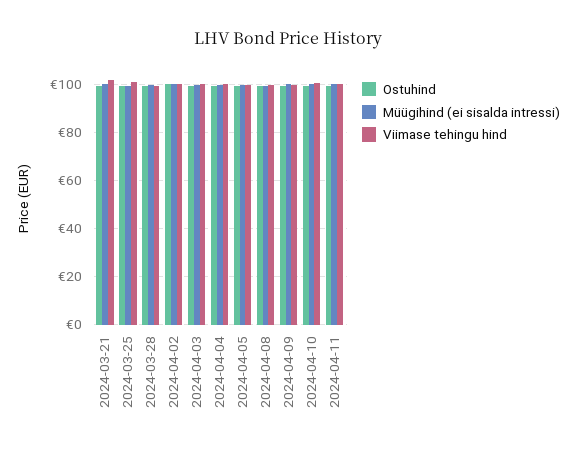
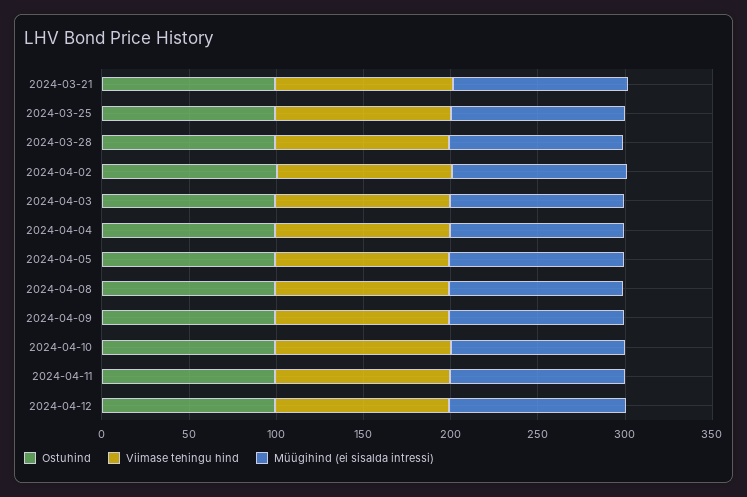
Ostuhind, 2024-04-12: none -> 100
Viimase tehingu hind, 2024-04-12: none -> 100
Müügihind (ei sisalda intressi), 2024-04-12: none -> 100

